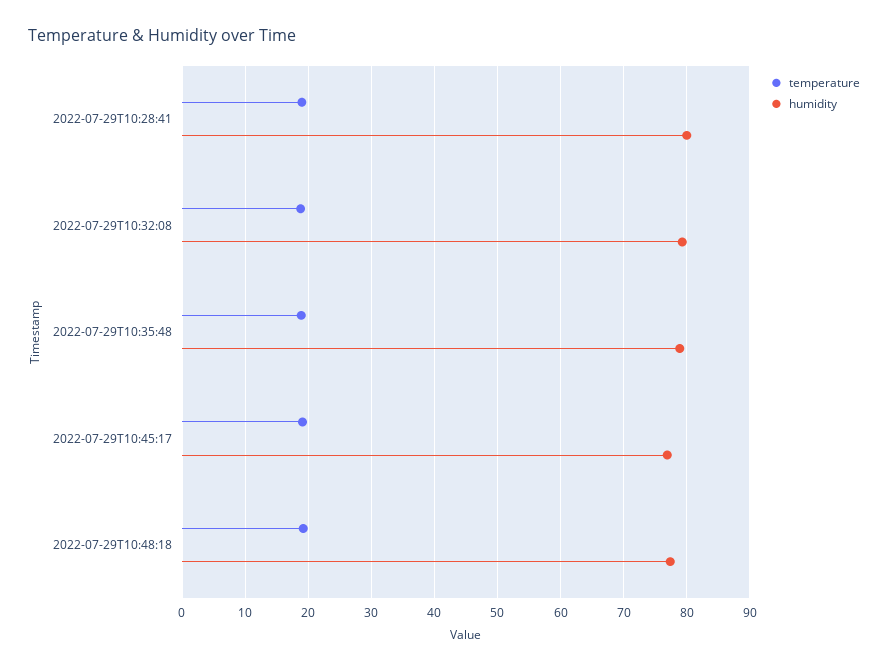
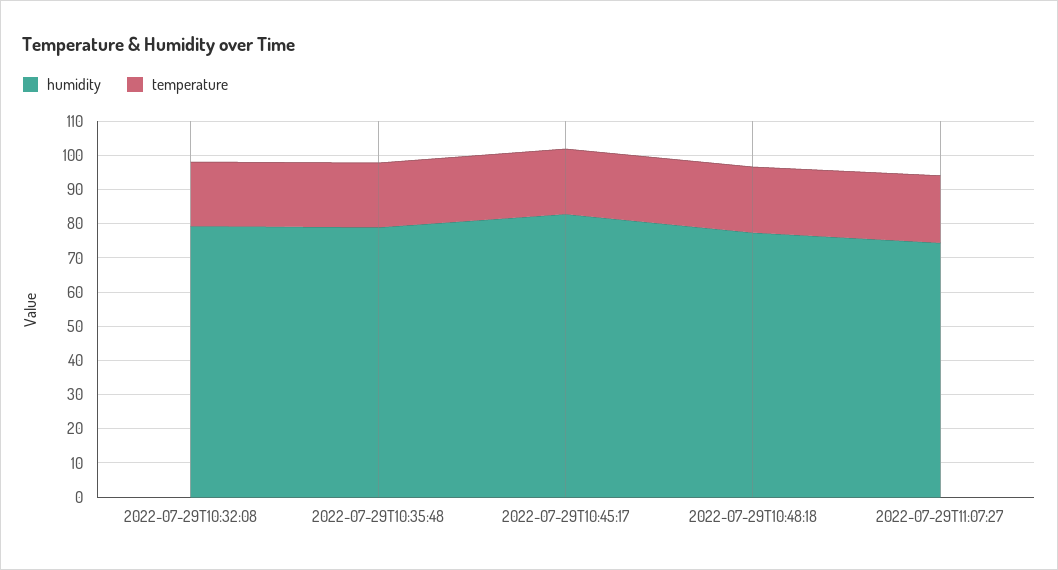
temperature, 2022-07-29T10:28:41: 19 -> none
humidity, 2022-07-29T10:28:41: 80 -> none
humidity, 2022-07-29T10:45:17: 77 -> 82.5
humidity, 2022-07-29T11:07:27: none -> 75
temperature, 2022-07-29T11:07:27: none -> 20

